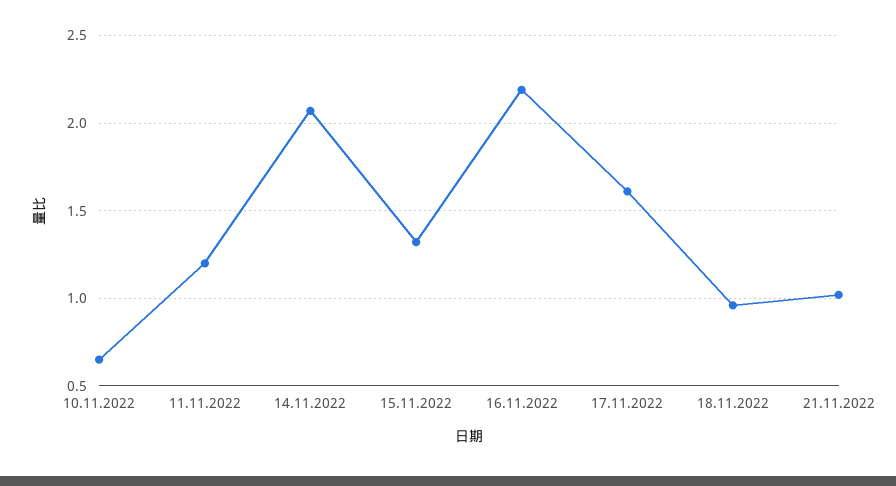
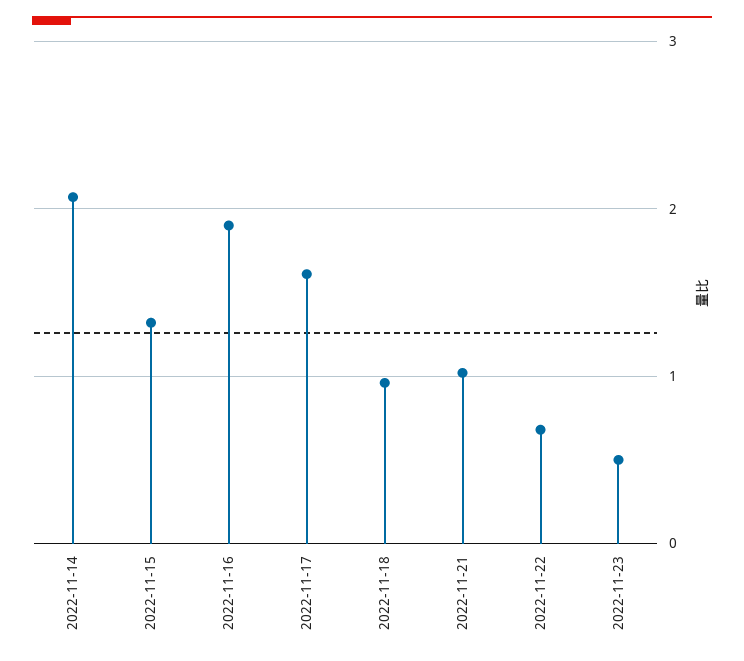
10.11.2022: 0.65 -> none
11.11.2022: 1.2 -> none
16.11.2022: 2.2 -> 1.9
2022-11-22: none -> 0.7
2022-11-23: none -> 0.5

